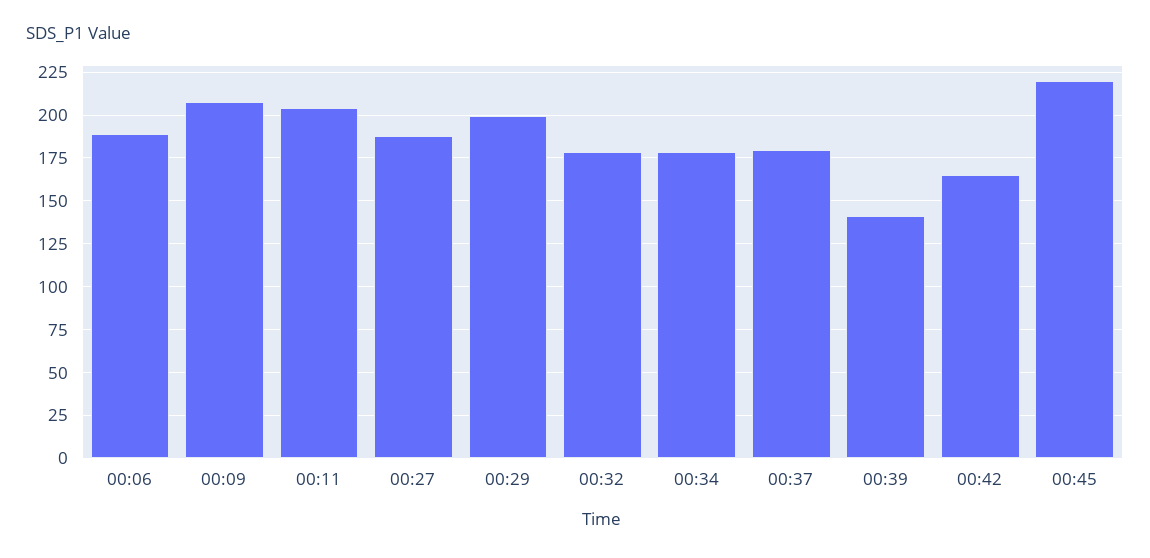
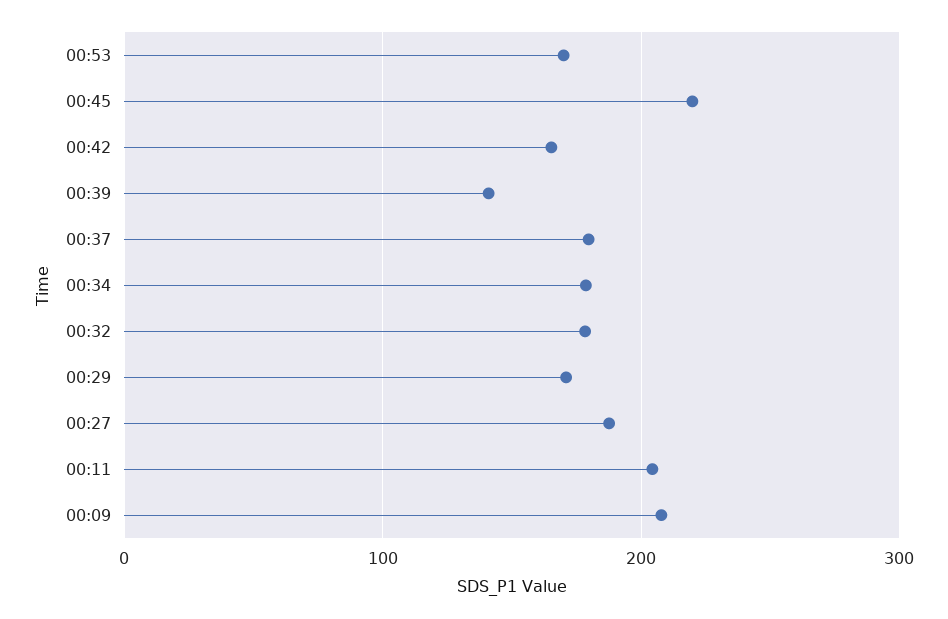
00:06: 190 -> none
00:29: 200 -> 170
00:53: none -> 170

